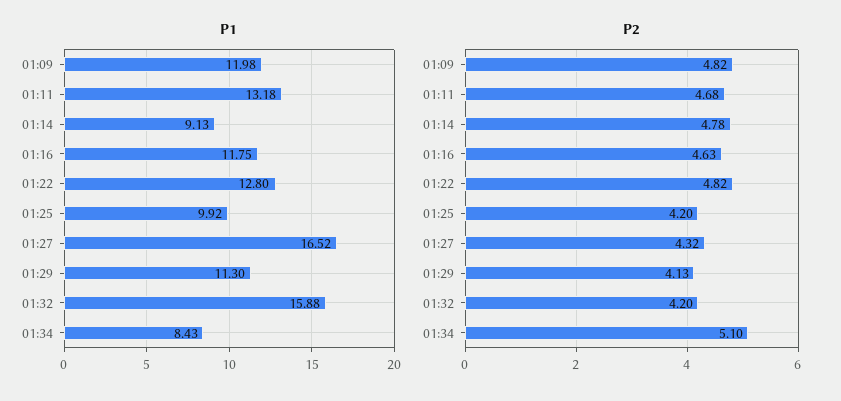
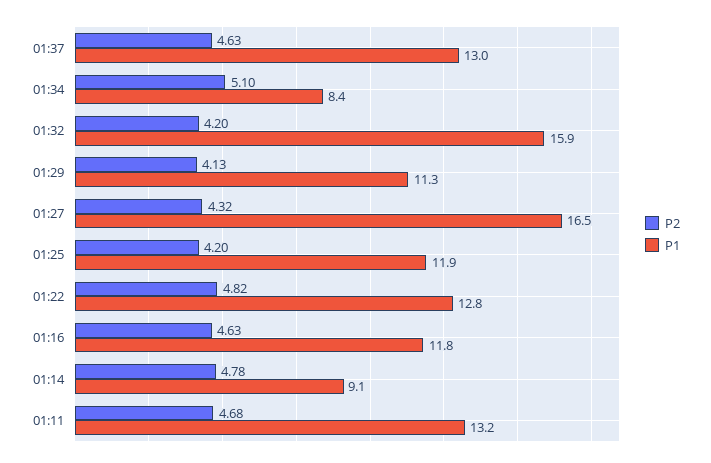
P1, 01:09: 11.98 -> none
P1, 01:25: 9.92 -> 11.9
P2, 01:09: 4.82 -> none
P2, 01:37: none -> 4.63
P1, 01:37: none -> 13

